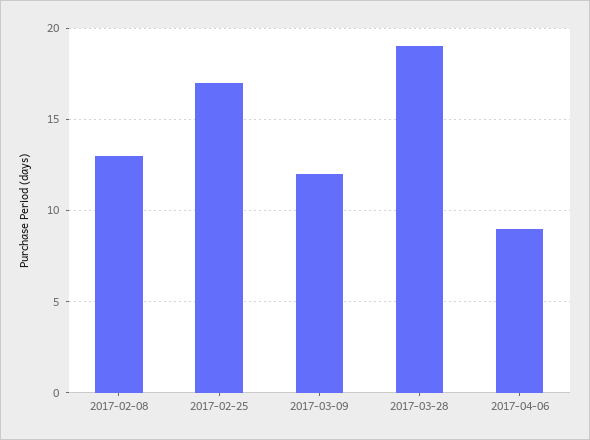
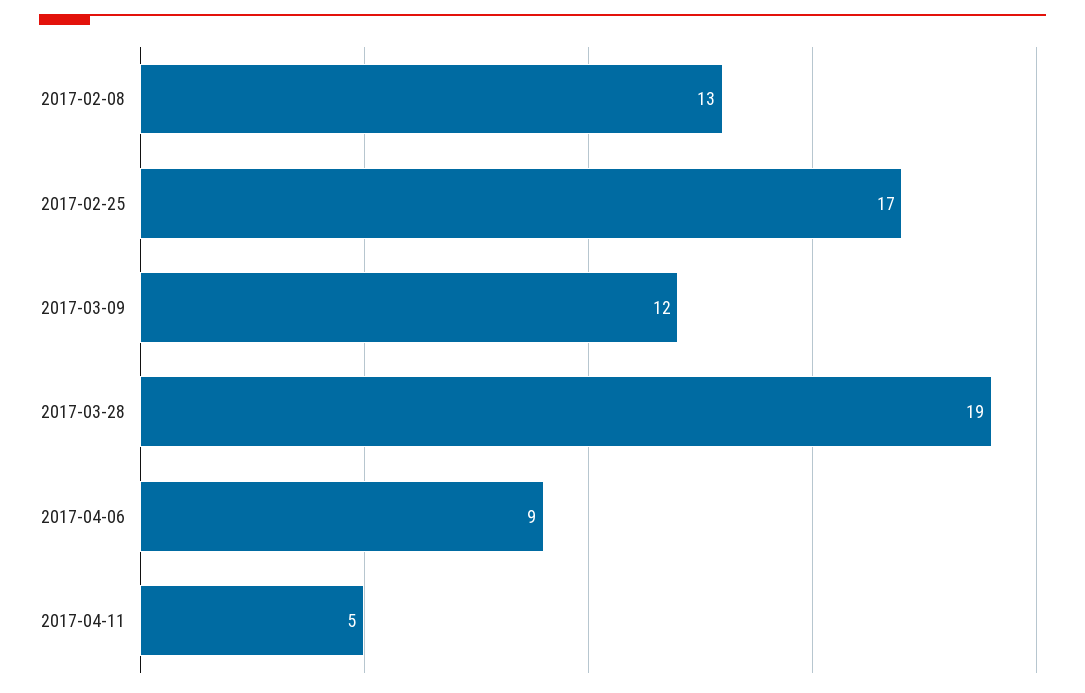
2017-04-11: none -> 5

